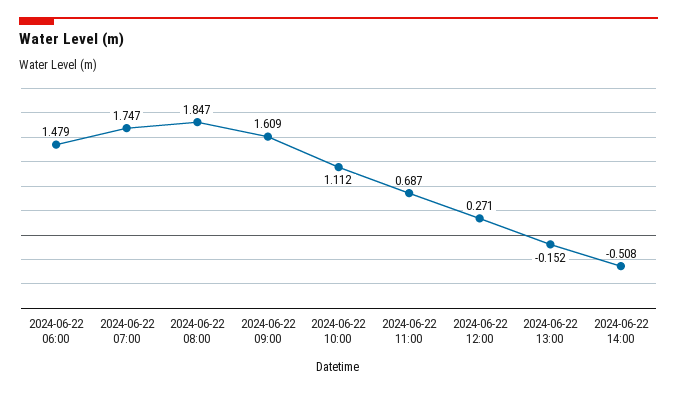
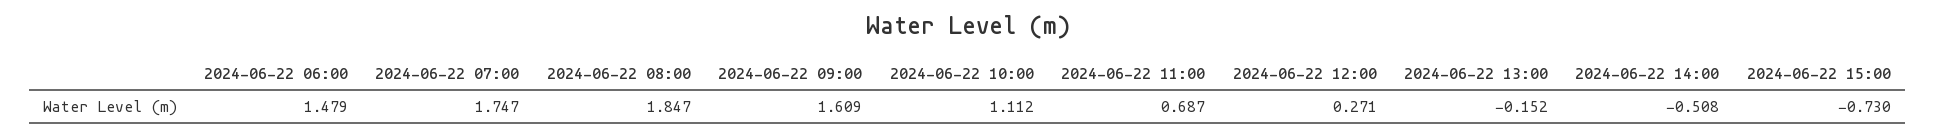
2024-06-22 15:00: none -> -0.73

